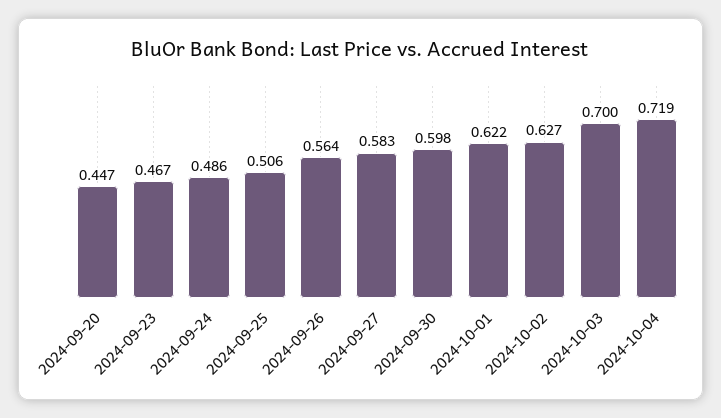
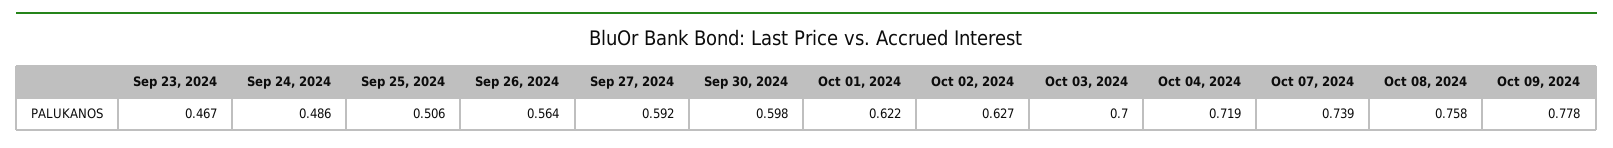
2024-09-20: 0.447 -> none
2024-09-27: 0.583 -> 0.592
Oct 07, 2024: none -> 0.739
Oct 08, 2024: none -> 0.758
Oct 09, 2024: none -> 0.778

